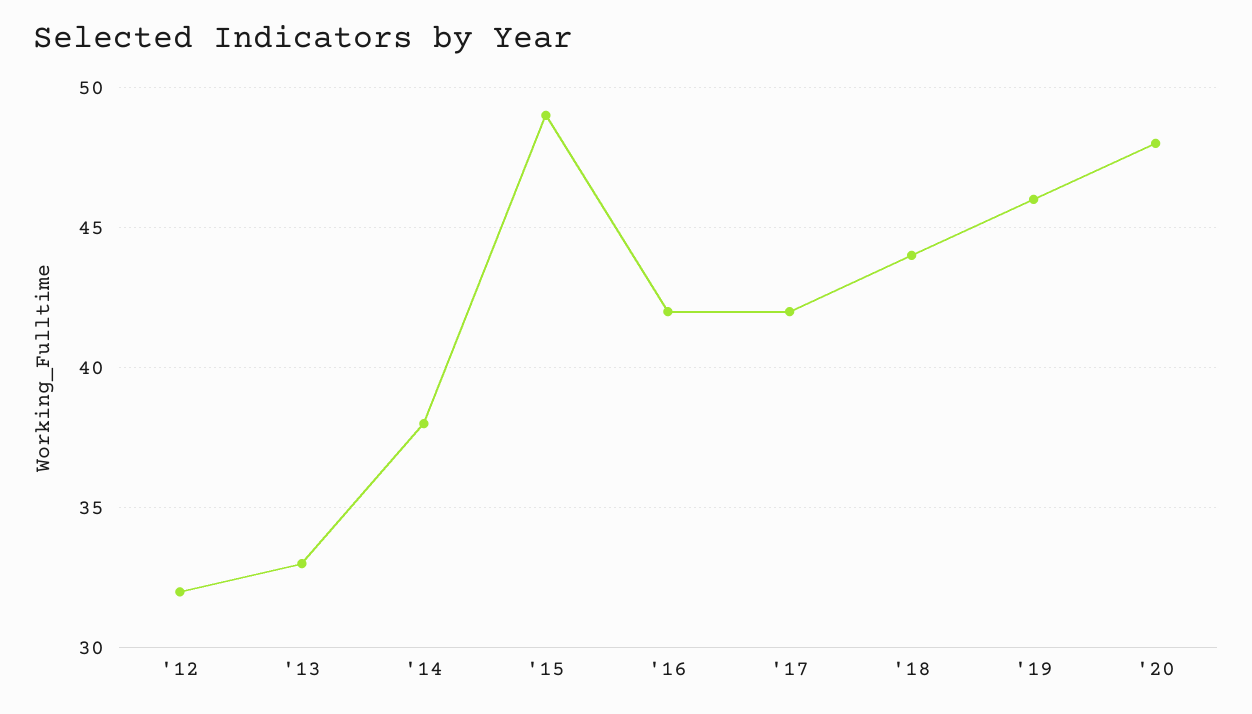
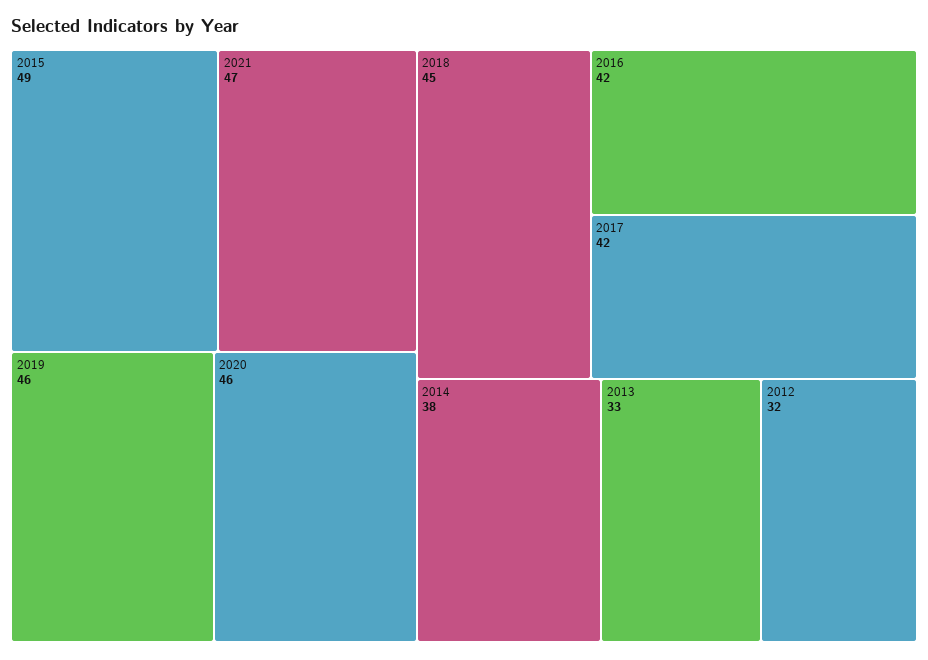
'18: 44 -> 45
'20: 48 -> 46
2021: none -> 47

